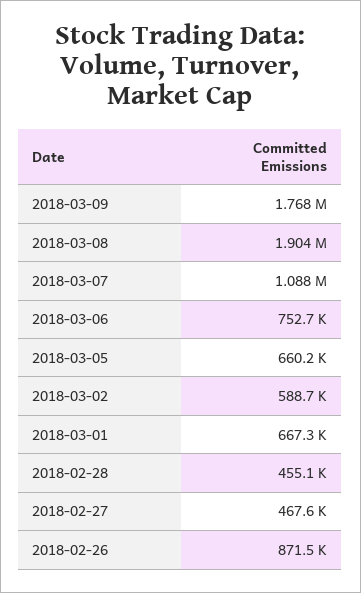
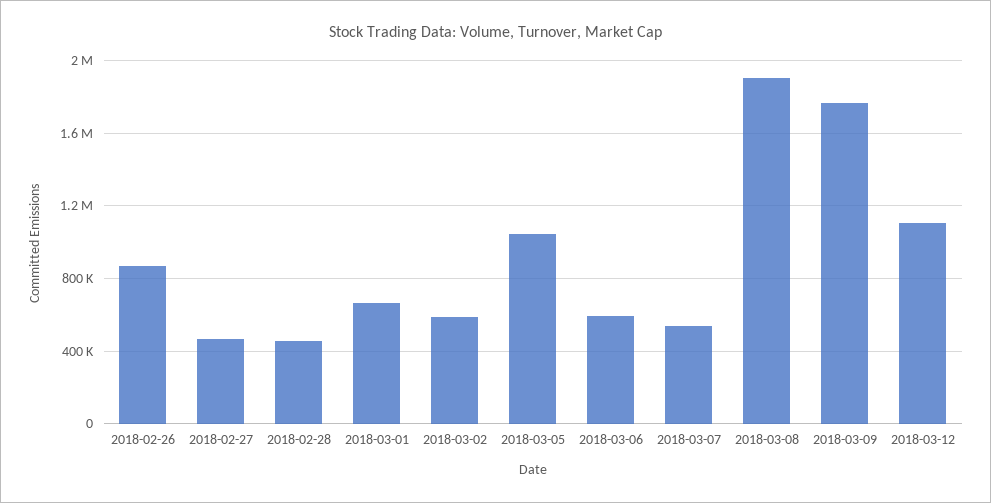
2018-03-07: 1088000 -> 550000
2018-03-06: 752700 -> 600000
2018-03-05: 660200 -> 1050000
2018-03-12: none -> 1100000

